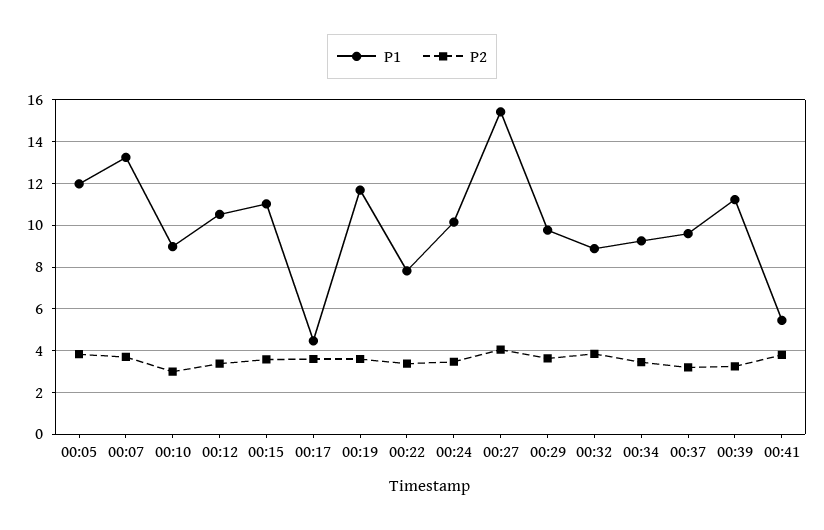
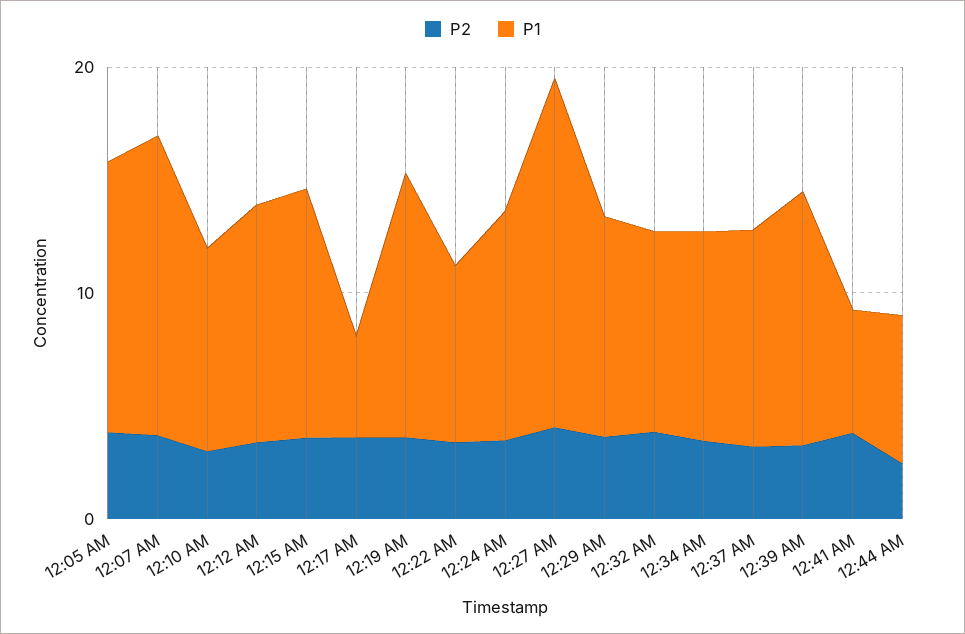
P2, 12:44 AM: none -> 2
P1, 12:44 AM: none -> 6

